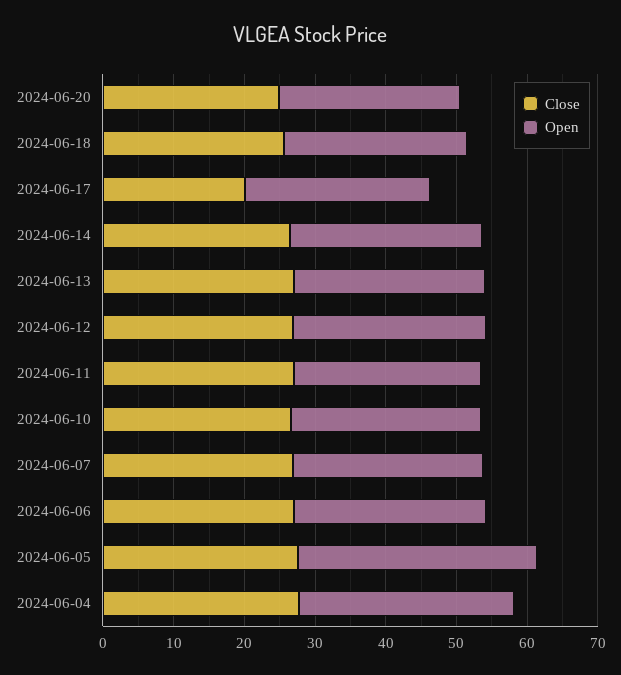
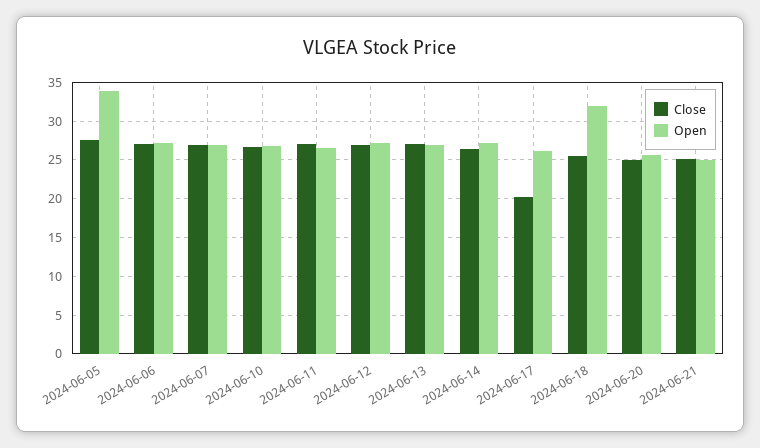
Open, 2024-06-18: 26 -> 32
Close, 2024-06-04: 28 -> none
Open, 2024-06-04: 30 -> none
Close, 2024-06-21: none -> 25
Open, 2024-06-21: none -> 25

